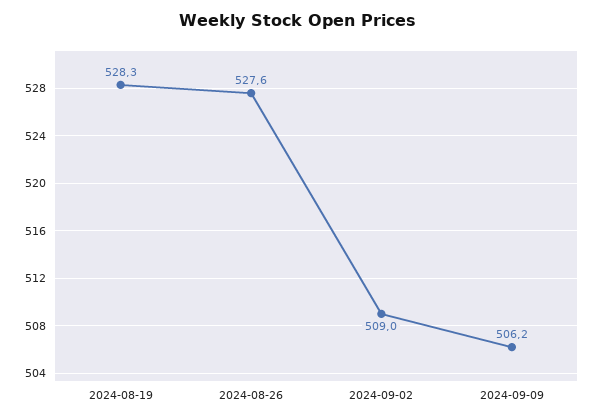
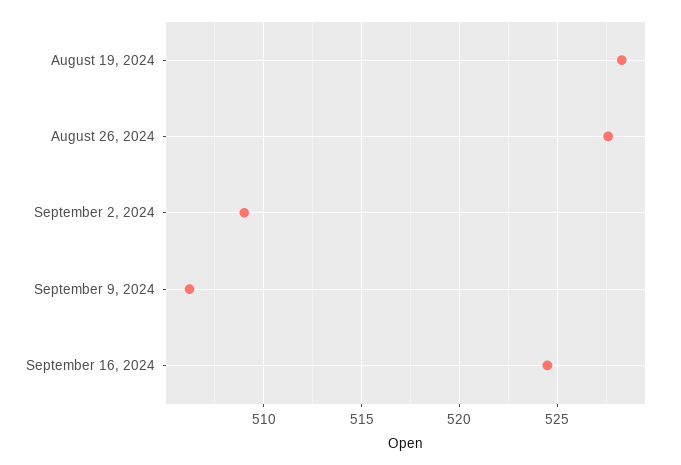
September 16, 2024: none -> 524.5

